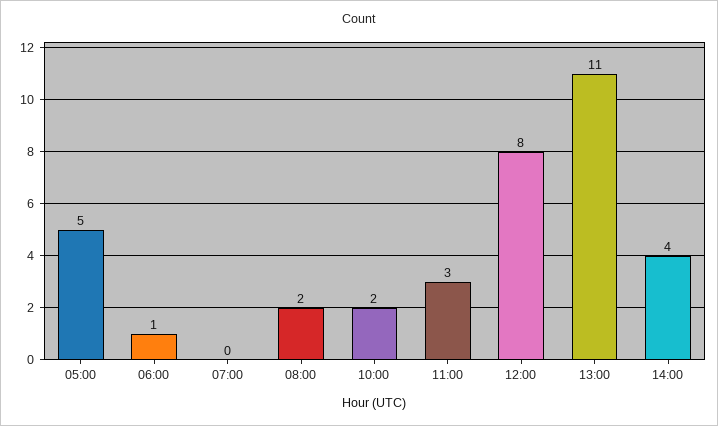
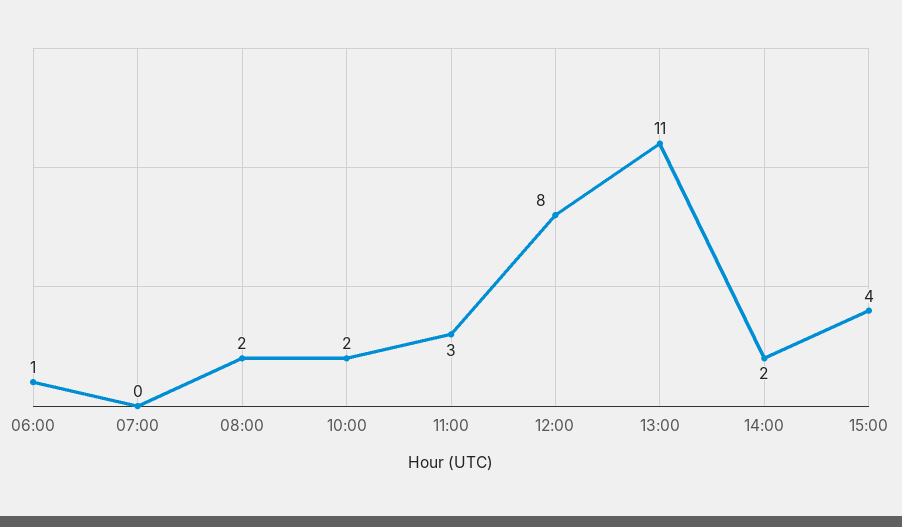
05:00: 5 -> none
14:00: 4 -> 2
15:00: none -> 4

